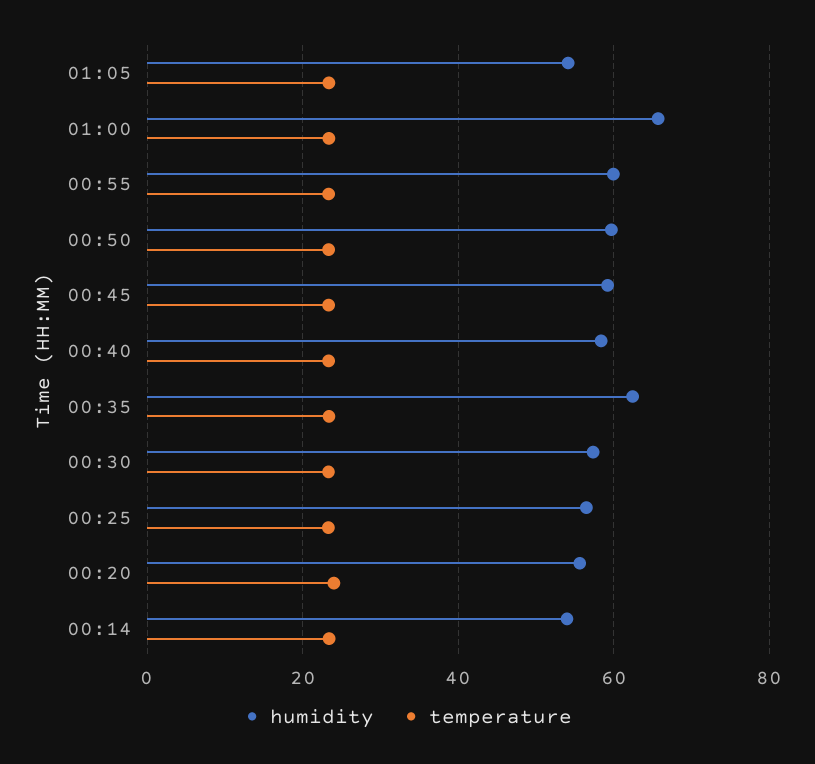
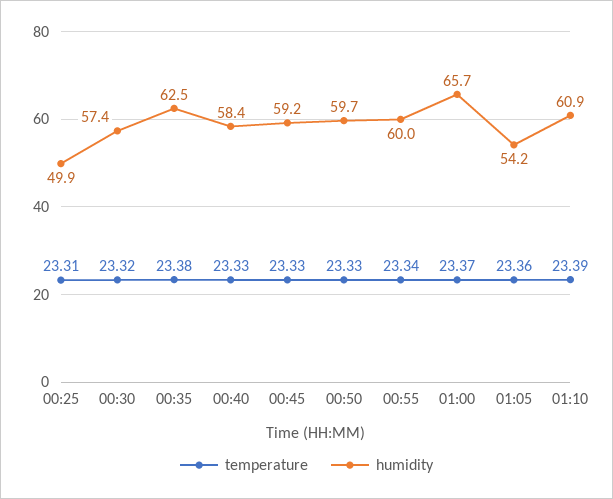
humidity, 00:25: 56 -> 49.9
humidity, 00:20: 56 -> none
temperature, 00:20: 24 -> none
humidity, 00:14: 54 -> none
temperature, 00:14: 24 -> none
temperature, 01:10: none -> 23.39
humidity, 01:10: none -> 60.9

